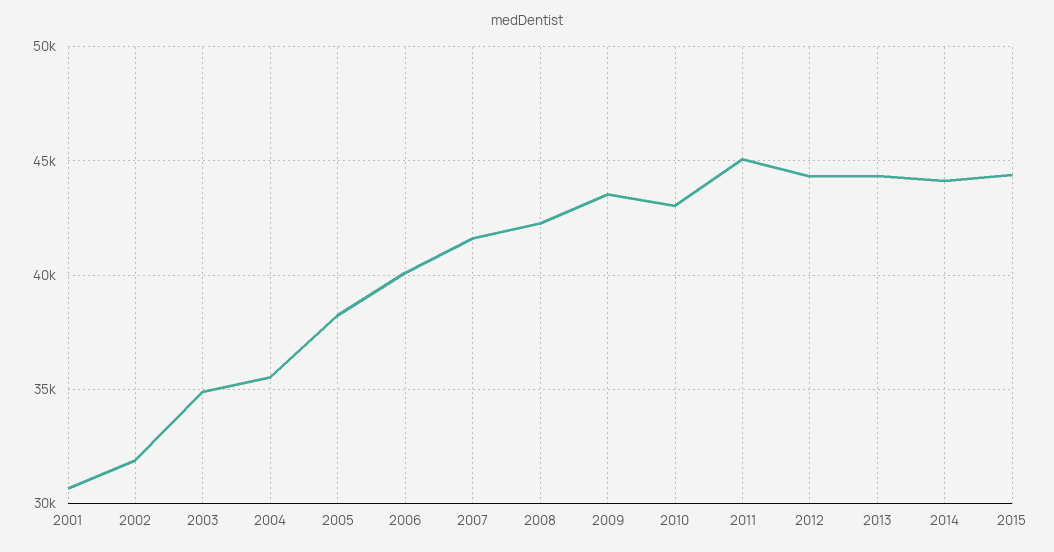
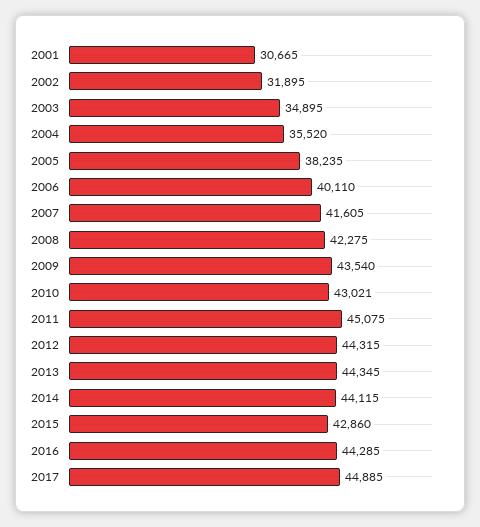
2015: 44500 -> 42860
2016: none -> 44285
2017: none -> 44885

